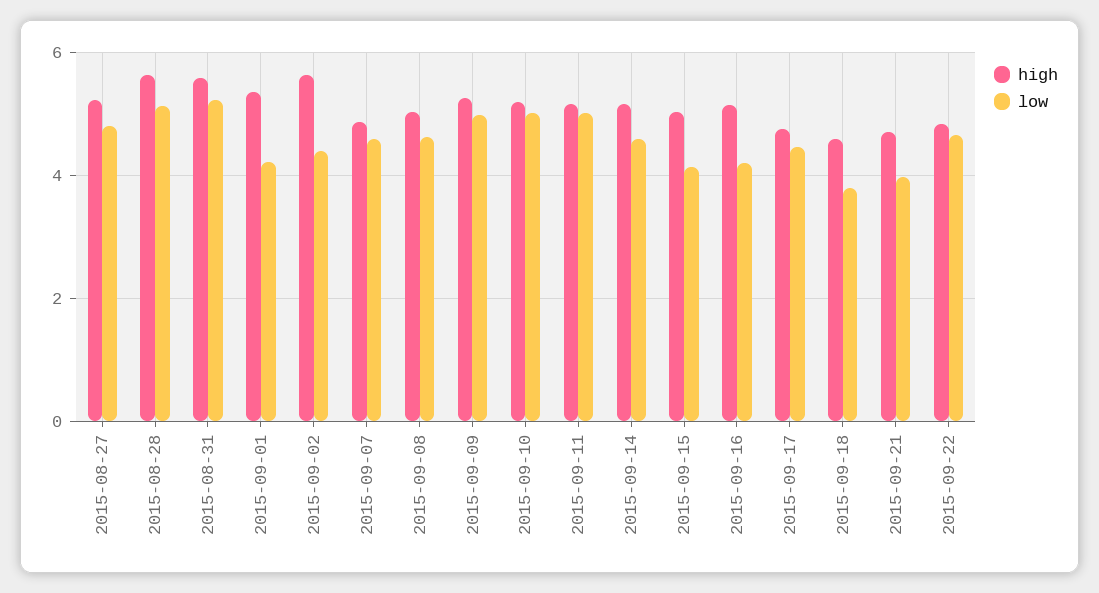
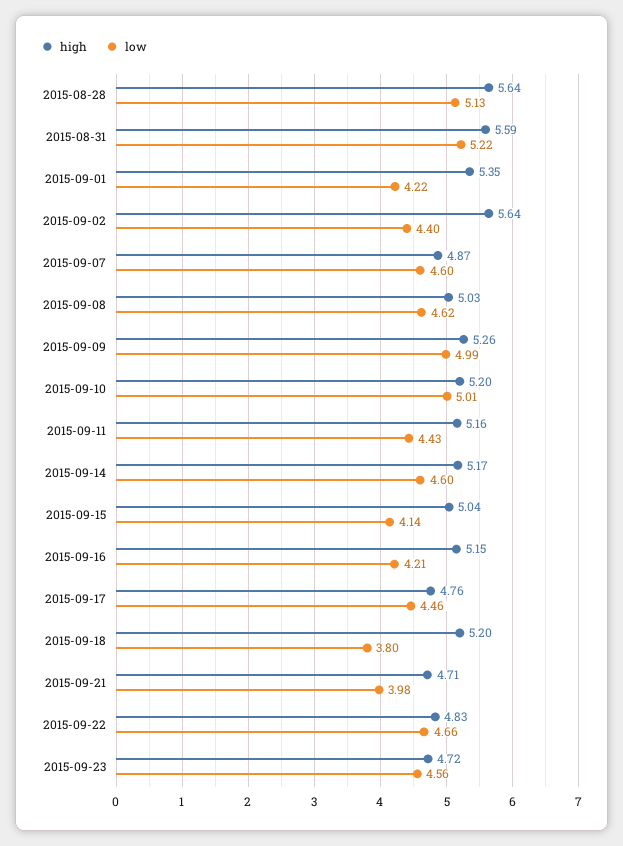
high, 2015-08-27: 5.2 -> none
low, 2015-08-27: 4.8 -> none
low, 2015-09-11: 5 -> 4.43
high, 2015-09-18: 4.6 -> 5.2
high, 2015-09-23: none -> 4.72
low, 2015-09-23: none -> 4.56

